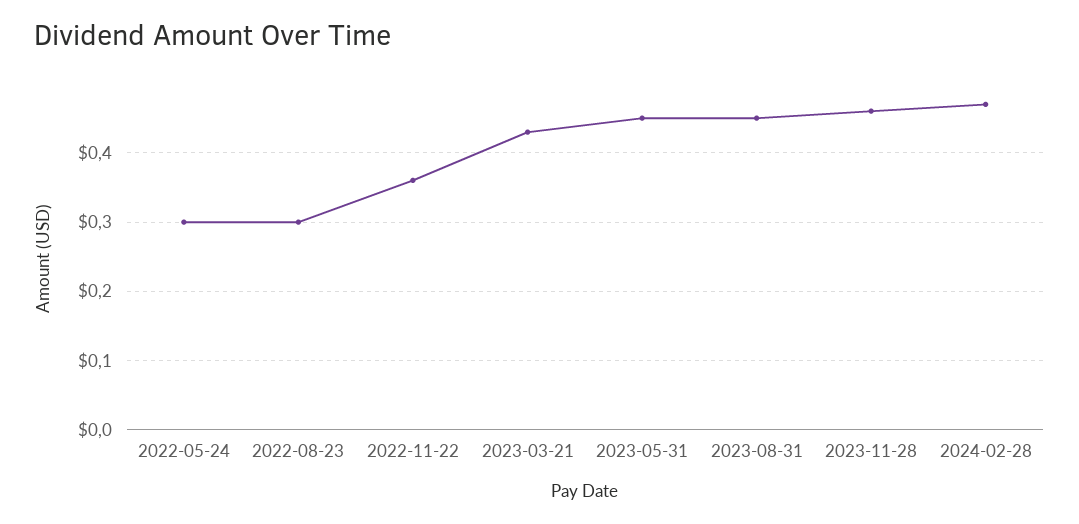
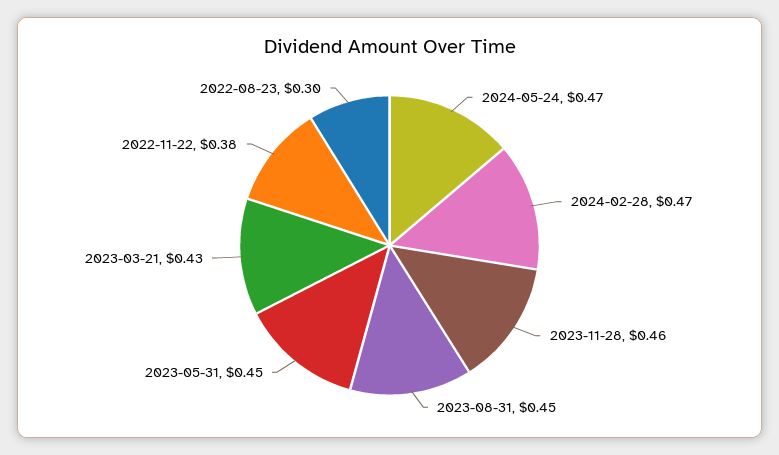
2022-05-24: 0.3 -> none
2022-11-22: 0.36 -> 0.38
2024-05-24: none -> 0.47

